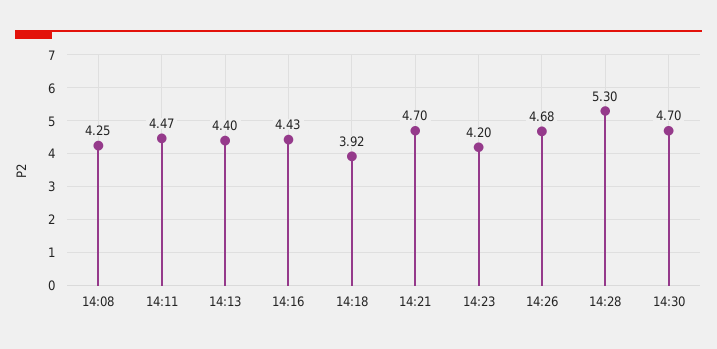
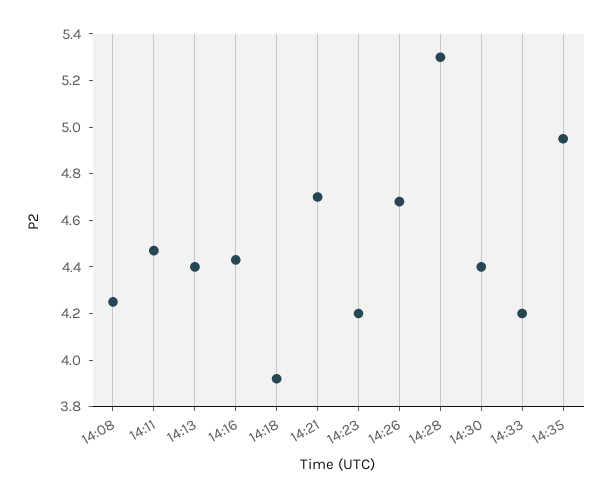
14:30: 4.7 -> 4.4
14:33: none -> 4.2
14:35: none -> 4.95

